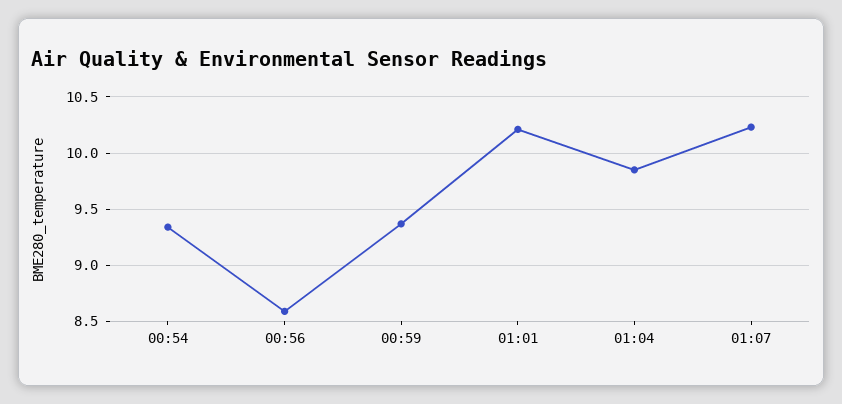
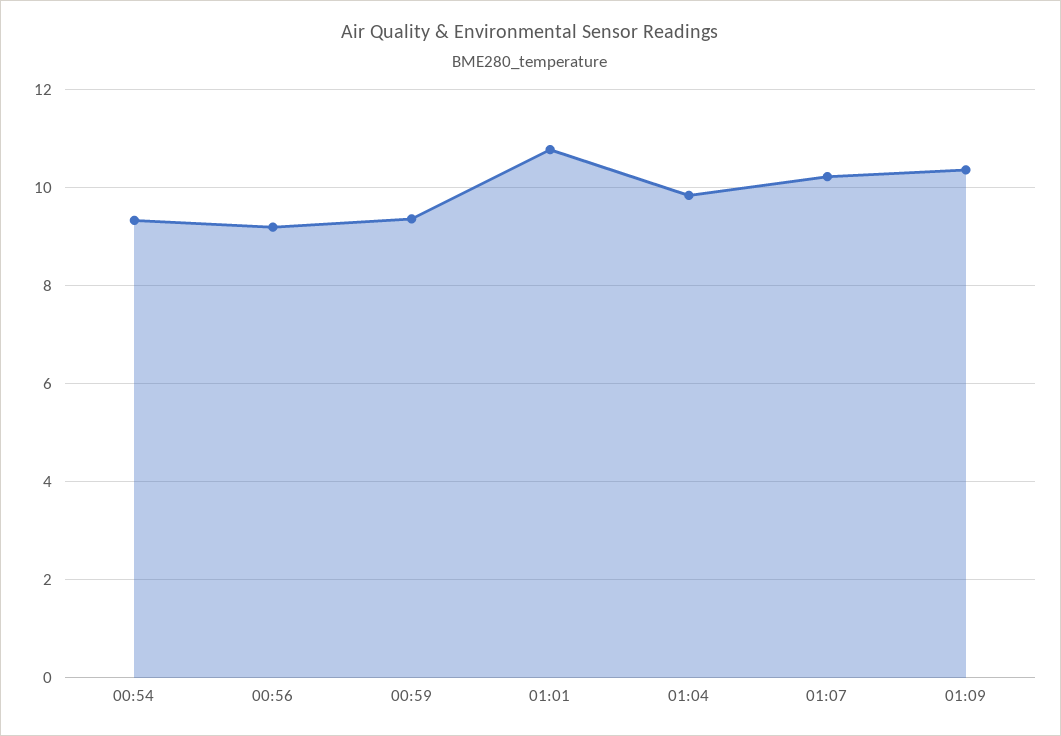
00:56: 8.6 -> 9.2
01:01: 10.2 -> 10.8
01:09: none -> 10.4

